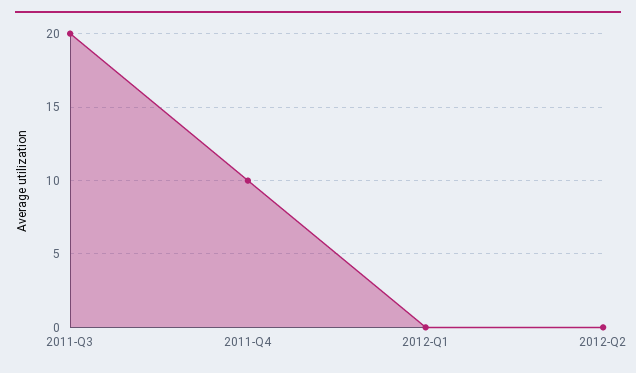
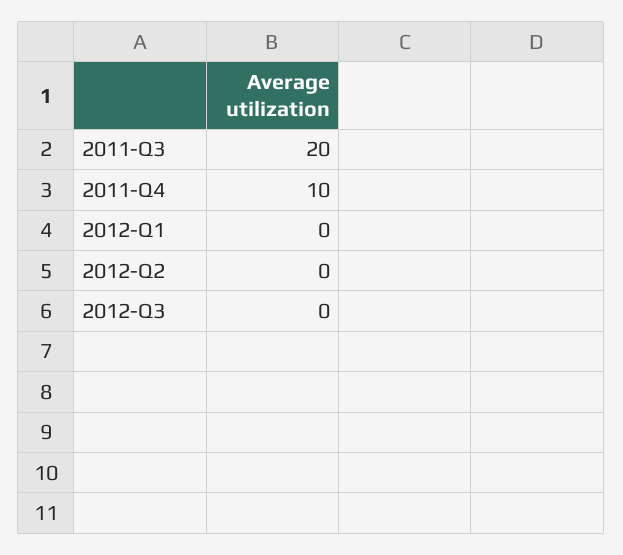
2012-Q3: none -> 0

